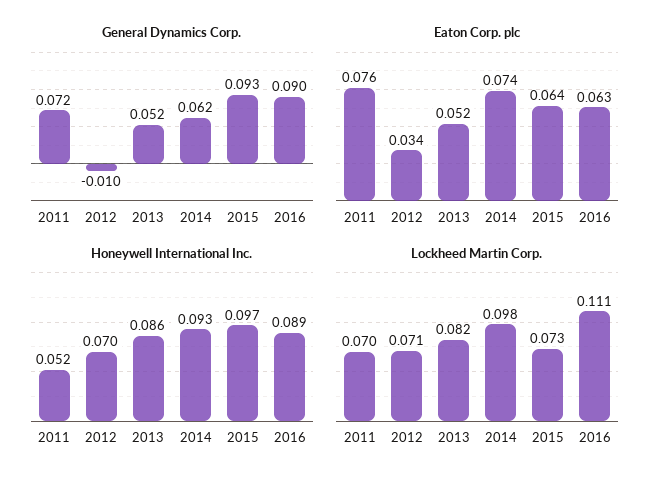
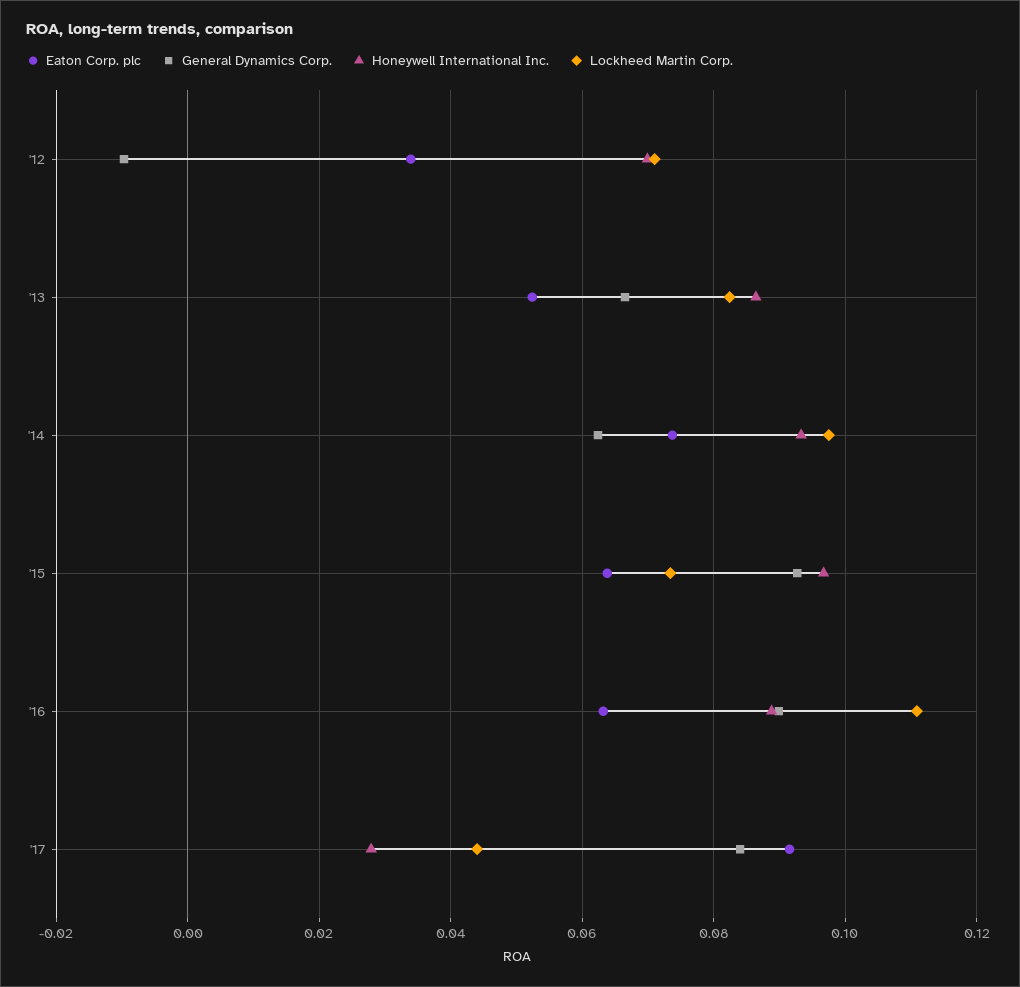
General Dynamics Corp., 2011: 0.072 -> none
General Dynamics Corp., 2013: 0.052 -> 0.066
Eaton Corp. plc, 2011: 0.076 -> none
Honeywell International Inc., 2011: 0.052 -> none
Lockheed Martin Corp., 2011: 0.07 -> none
Eaton Corp. plc, '17: none -> 0.092
General Dynamics Corp., '17: none -> 0.084
Honeywell International Inc., '17: none -> 0.028
Lockheed Martin Corp., '17: none -> 0.044

